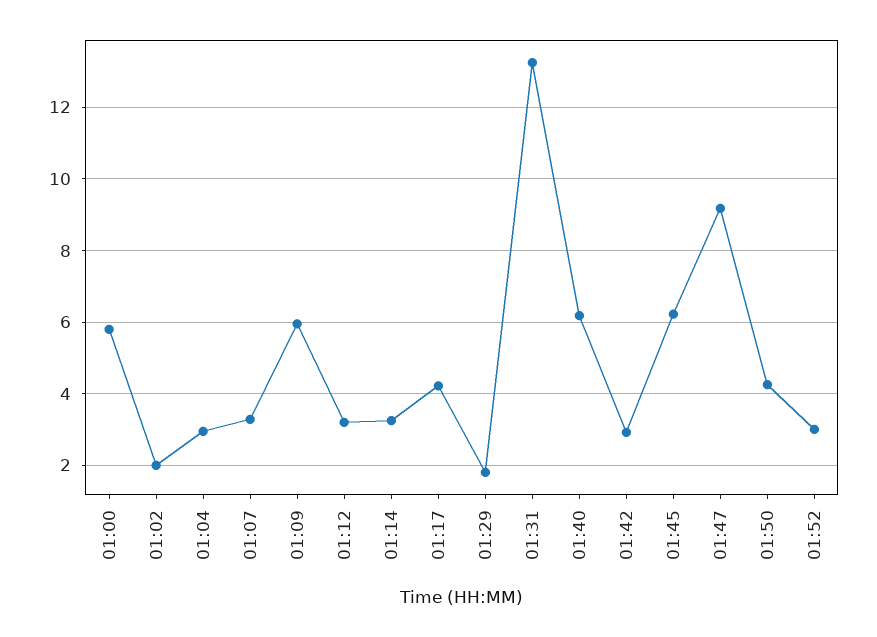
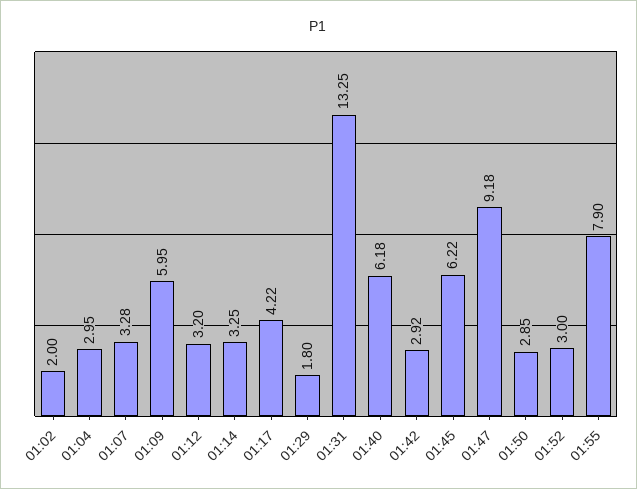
01:00: 5.8 -> none
01:50: 4.2 -> 2.85
01:55: none -> 7.9

